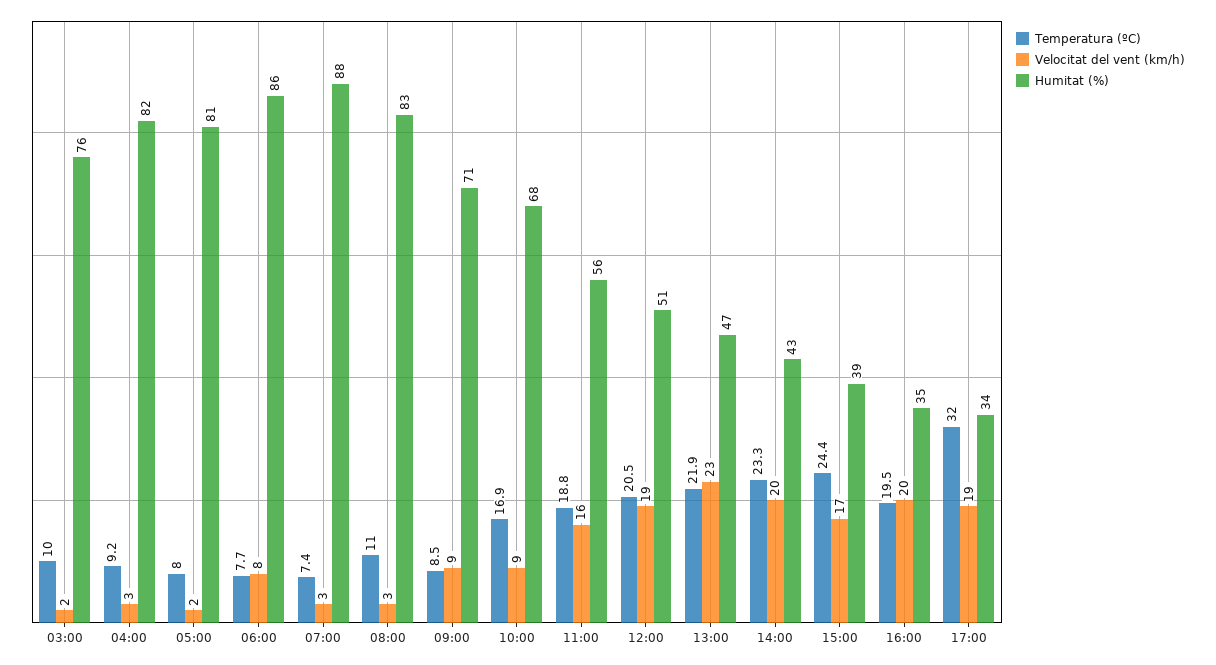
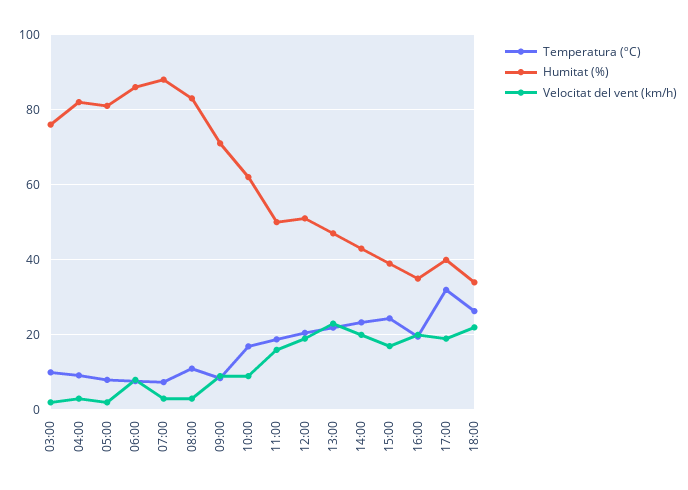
Humitat (%), 10:00: 68 -> 62
Humitat (%), 11:00: 56 -> 50
Humitat (%), 17:00: 34 -> 40
Temperatura (ºC), 18:00: none -> 26
Humitat (%), 18:00: none -> 34
Velocitat del vent (km/h), 18:00: none -> 22

